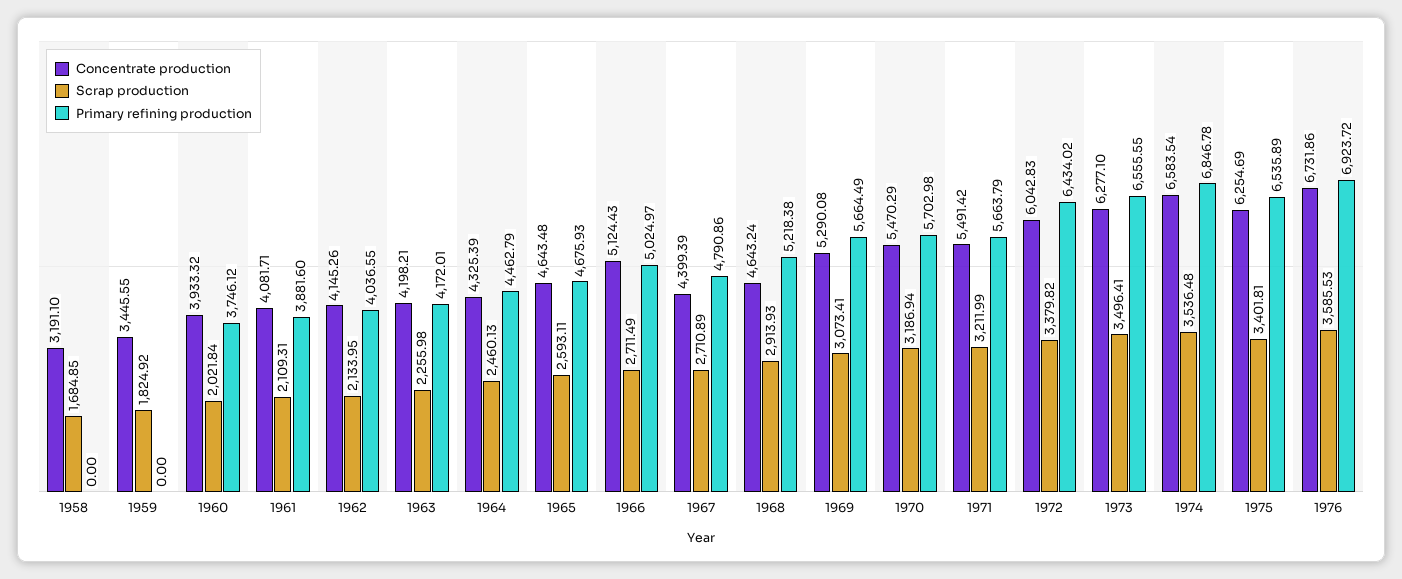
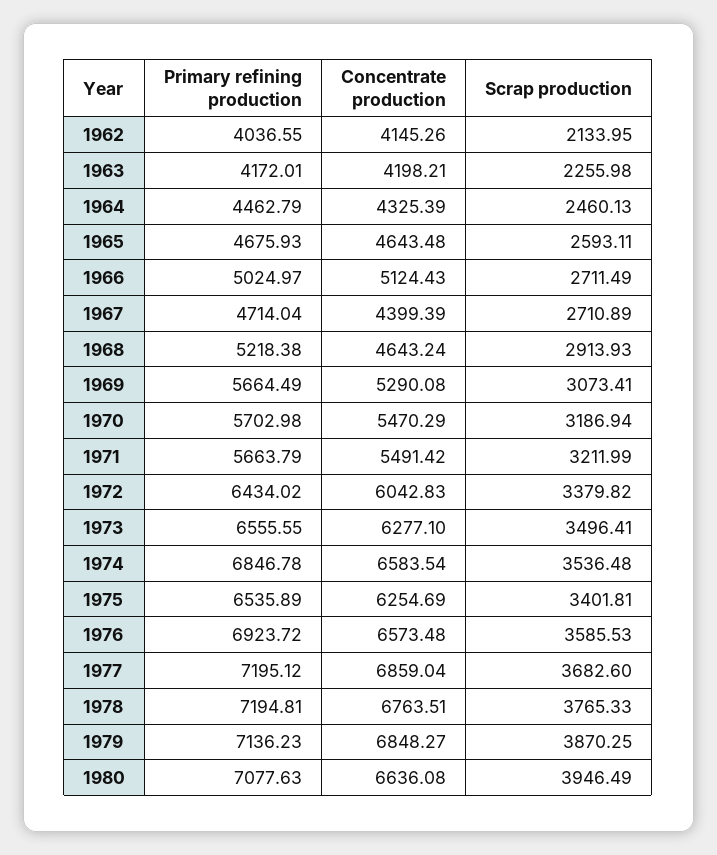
Concentrate production, 1958: 3191.1 -> none
Scrap production, 1958: 1684.85 -> none
Primary refining production, 1958: 0 -> none
Concentrate production, 1959: 3445.55 -> none
Scrap production, 1959: 1824.92 -> none
Primary refining production, 1959: 0 -> none
Concentrate production, 1960: 3933.32 -> none
Scrap production, 1960: 2021.84 -> none
Primary refining production, 1960: 3746.12 -> none
Concentrate production, 1961: 4081.71 -> none
Scrap production, 1961: 2109.31 -> none
Primary refining production, 1961: 3881.6 -> none
Primary refining production, 1967: 4790.86 -> 4714.04
Concentrate production, 1976: 6731.86 -> 6573.48
Primary refining production, 1977: none -> 7195.12
Concentrate production, 1977: none -> 6859.04
Scrap production, 1977: none -> 3682.6
Primary refining production, 1978: none -> 7194.81
Concentrate production, 1978: none -> 6763.51
Scrap production, 1978: none -> 3765.33
Primary refining production, 1979: none -> 7136.23
Concentrate production, 1979: none -> 6848.27
Scrap production, 1979: none -> 3870.25
Primary refining production, 1980: none -> 7077.63
Concentrate production, 1980: none -> 6636.08
Scrap production, 1980: none -> 3946.49

